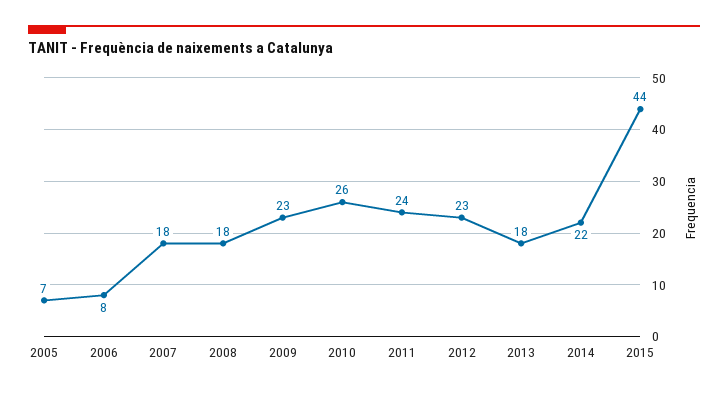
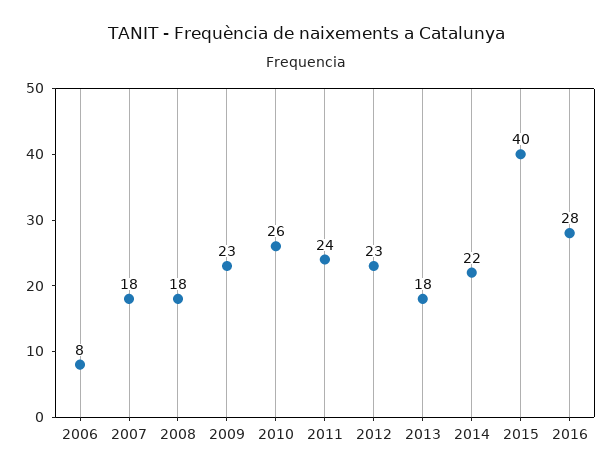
2005: 7 -> none
2015: 44 -> 40
2016: none -> 28

